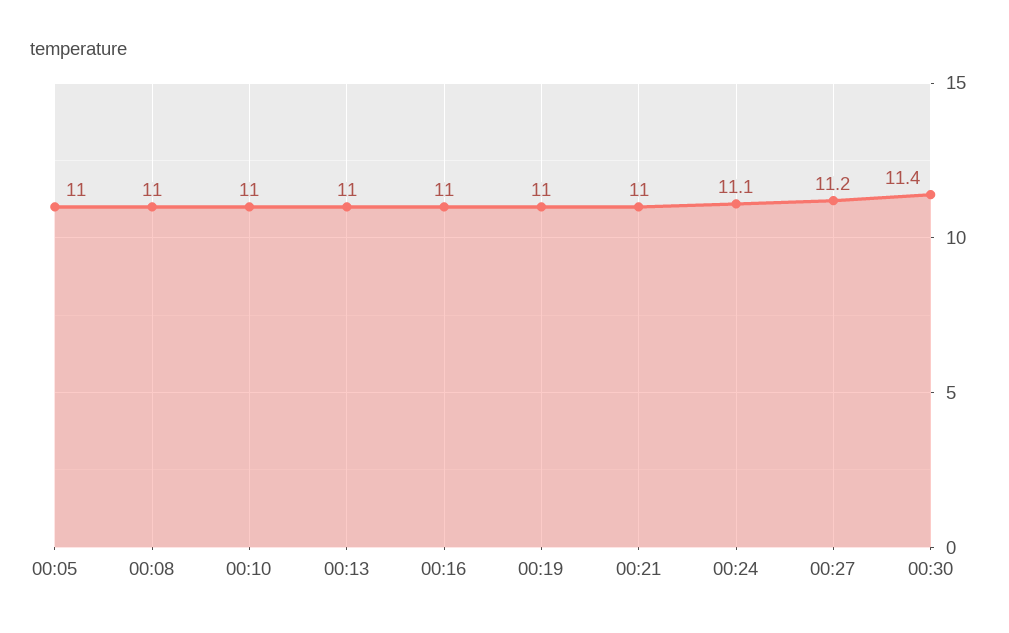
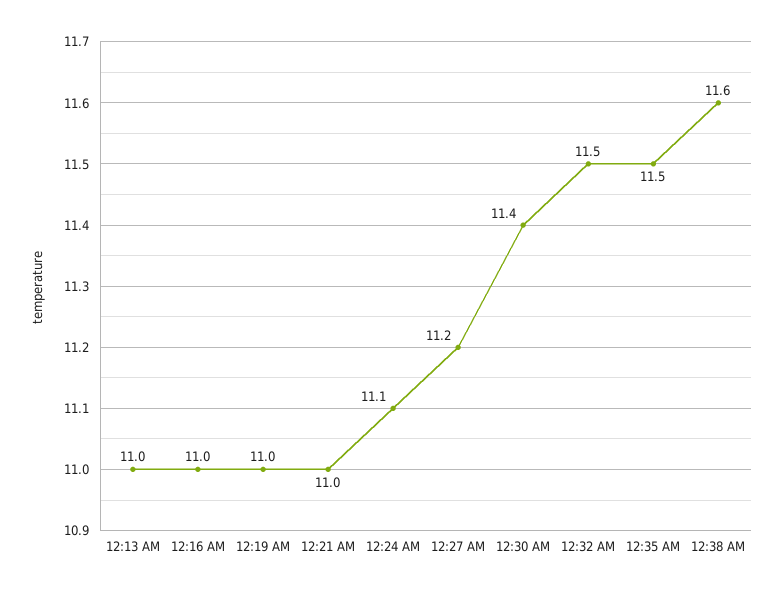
00:05: 11 -> none
00:08: 11 -> none
00:10: 11 -> none
12:32 AM: none -> 11.5
12:35 AM: none -> 11.5
12:38 AM: none -> 11.6

